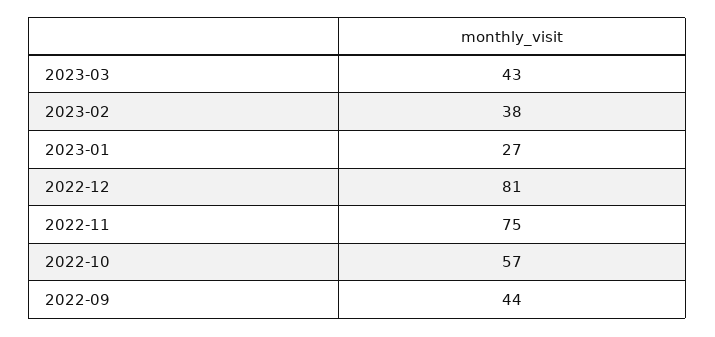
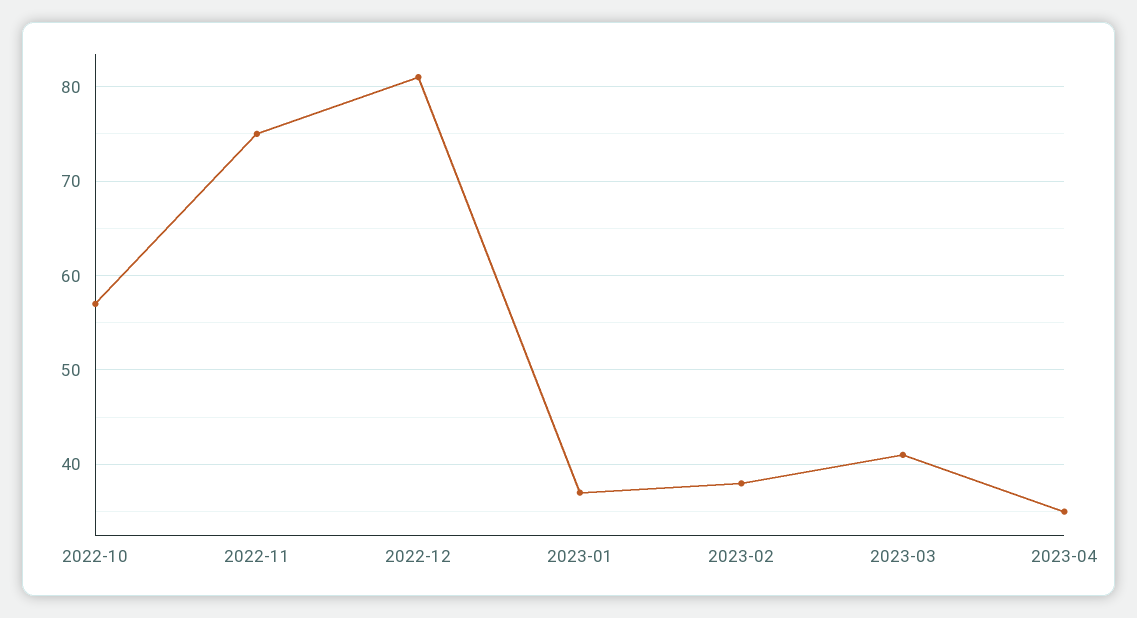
2023-03: 43 -> 41
2023-01: 27 -> 37
2022-09: 44 -> none
2023-04: none -> 35

